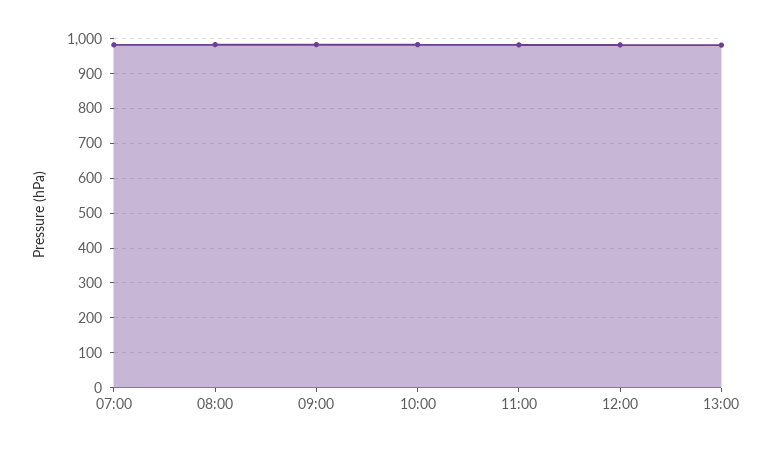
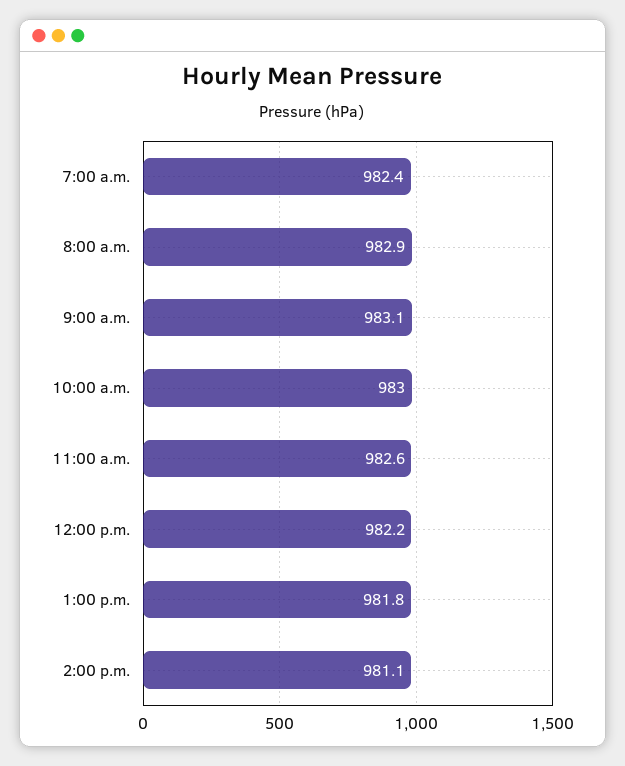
2:00 p.m.: none -> 981.1

